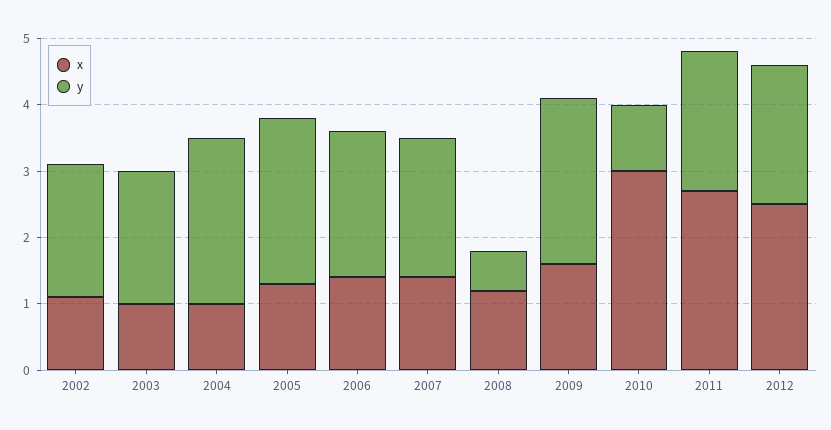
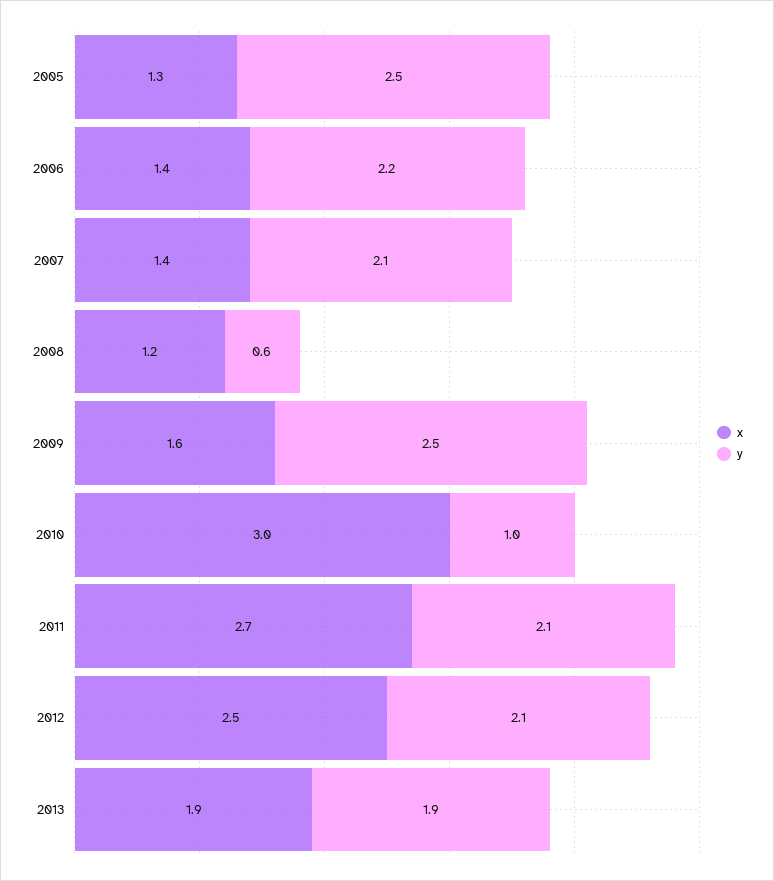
x, 2002: 1 -> none
y, 2002: 2 -> none
x, 2003: 1 -> none
y, 2003: 2 -> none
x, 2004: 1 -> none
y, 2004: 2.5 -> none
x, 2013: none -> 1.9
y, 2013: none -> 1.9

